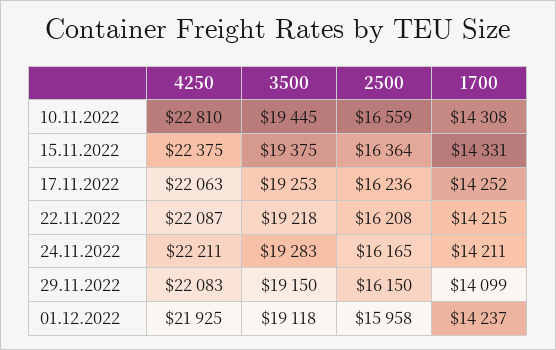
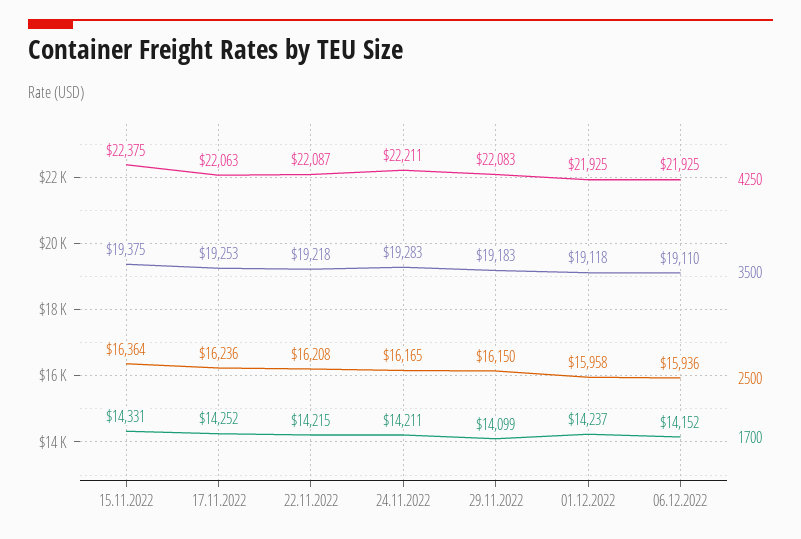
4250, 10.11.2022: 22810 -> none
3500, 10.11.2022: 19445 -> none
2500, 10.11.2022: 16559 -> none
1700, 10.11.2022: 14308 -> none
3500, 29.11.2022: 19150 -> 19183
4250, 06.12.2022: none -> 21925
3500, 06.12.2022: none -> 19110
2500, 06.12.2022: none -> 15936
1700, 06.12.2022: none -> 14152

